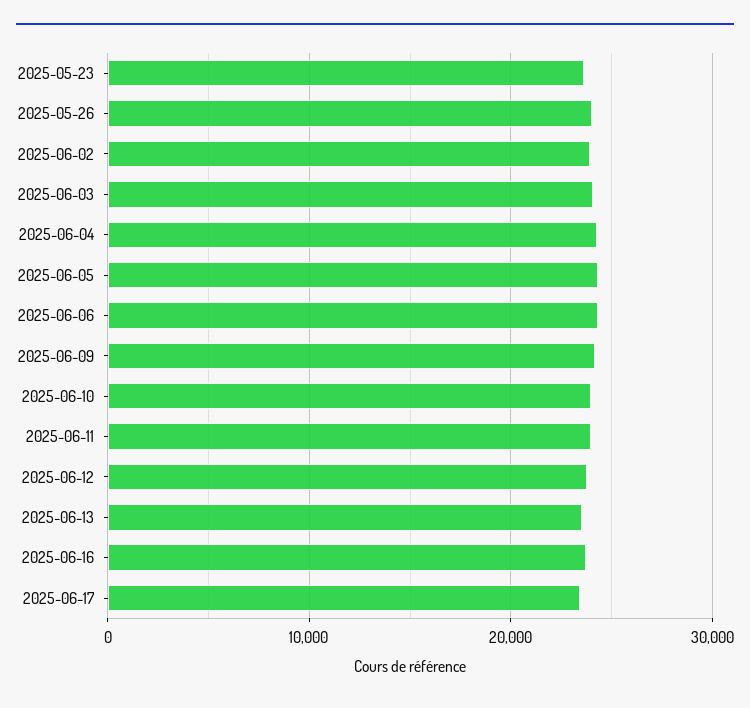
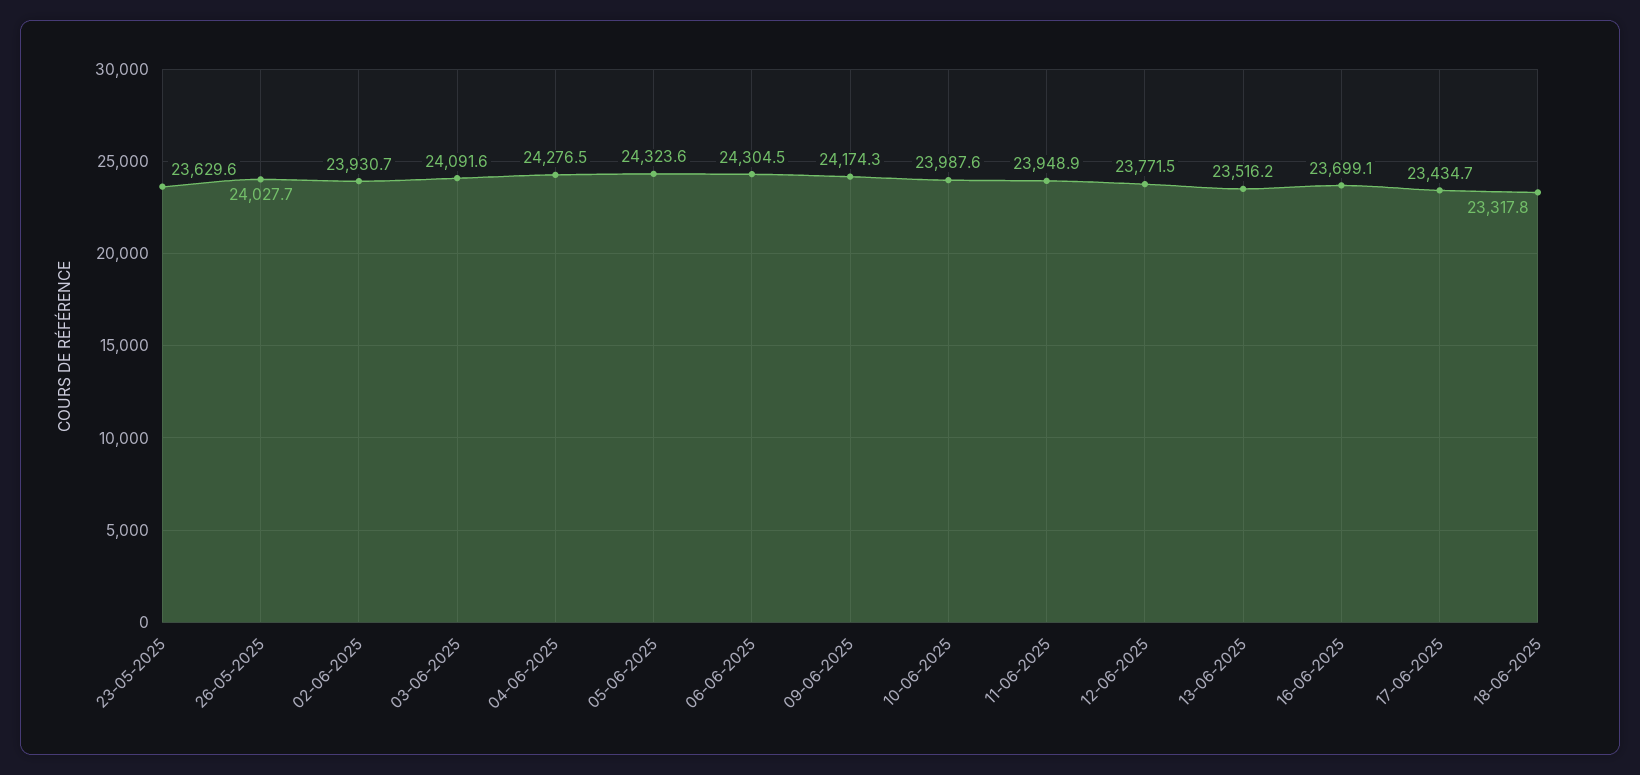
18-06-2025: none -> 23317.8

